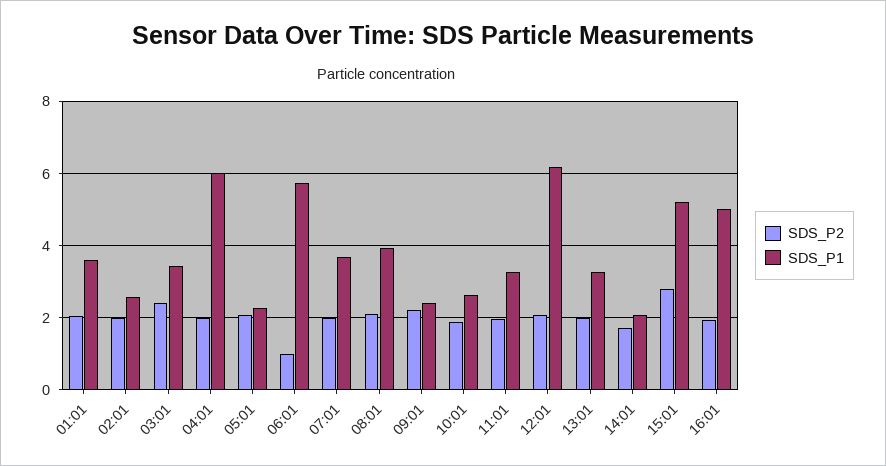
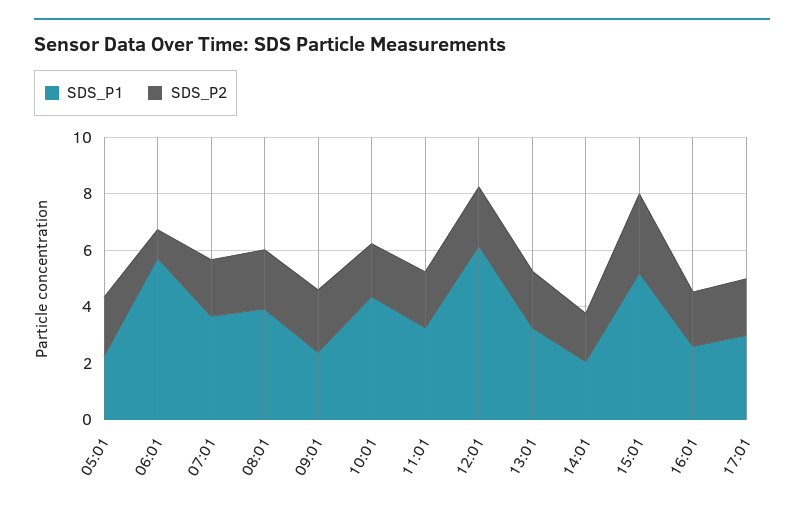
SDS_P2, 01:01: 2 -> none
SDS_P1, 01:01: 3.6 -> none
SDS_P2, 02:01: 2 -> none
SDS_P1, 02:01: 2.6 -> none
SDS_P2, 03:01: 2.4 -> none
SDS_P1, 03:01: 3.4 -> none
SDS_P2, 04:01: 2 -> none
SDS_P1, 04:01: 6 -> none
SDS_P1, 10:01: 2.6 -> 4.5
SDS_P1, 16:01: 5 -> 2.5
SDS_P1, 17:01: none -> 3
SDS_P2, 17:01: none -> 2

